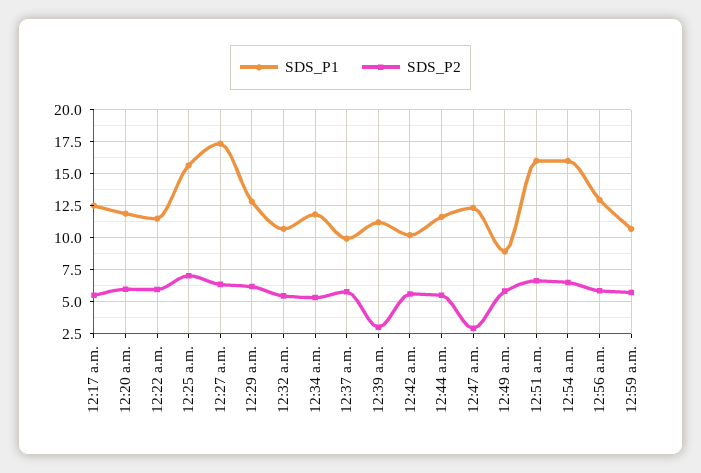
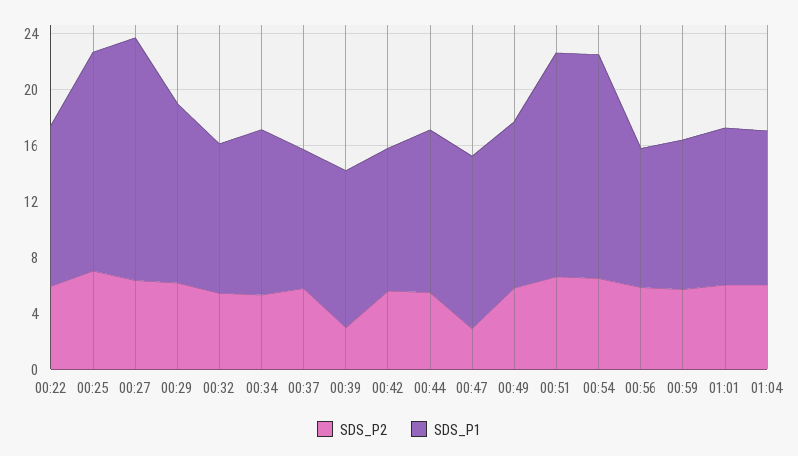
SDS_P1, 12:17 a.m.: 12.5 -> none
SDS_P2, 12:17 a.m.: 5.5 -> none
SDS_P1, 12:20 a.m.: 12 -> none
SDS_P2, 12:20 a.m.: 6 -> none
SDS_P1, 12:49 a.m.: 9 -> 12
SDS_P1, 12:56 a.m.: 13 -> 10
SDS_P2, 01:01: none -> 6
SDS_P1, 01:01: none -> 11
SDS_P2, 01:04: none -> 6
SDS_P1, 01:04: none -> 11

